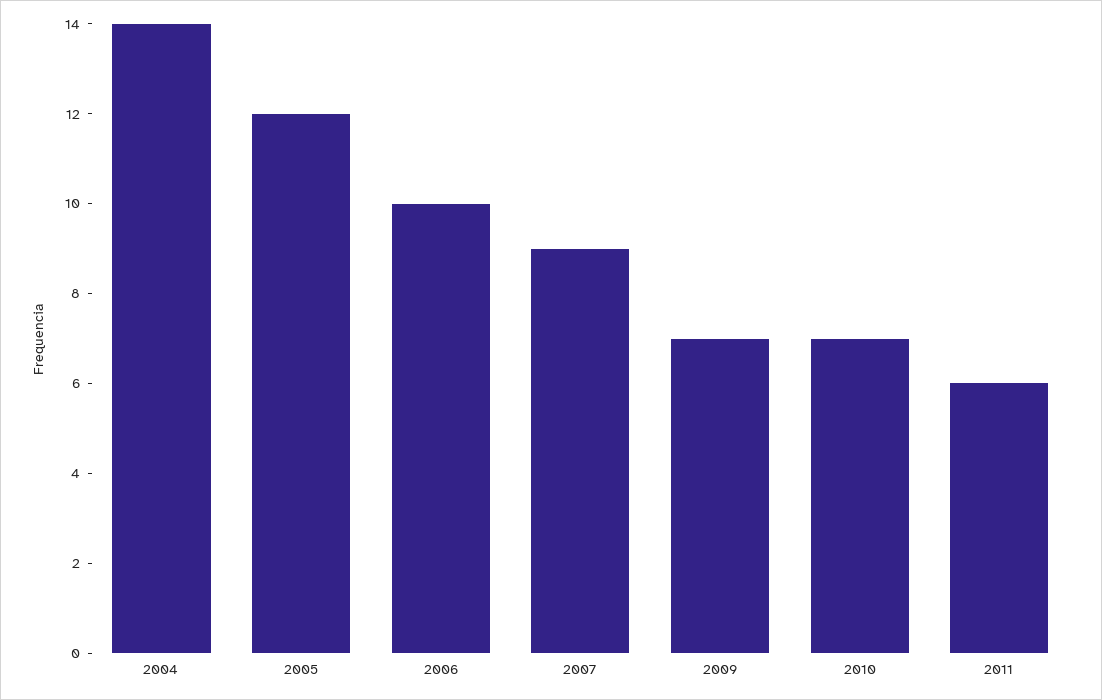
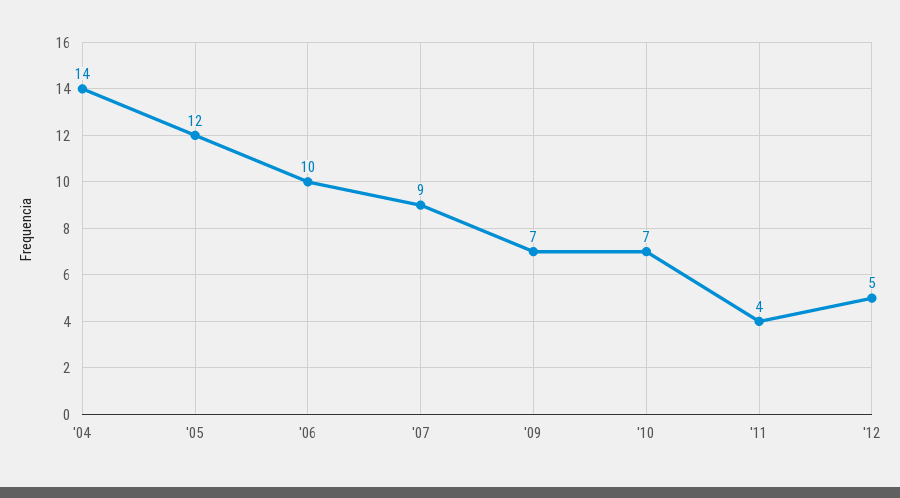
2011: 6 -> 4
'12: none -> 5

